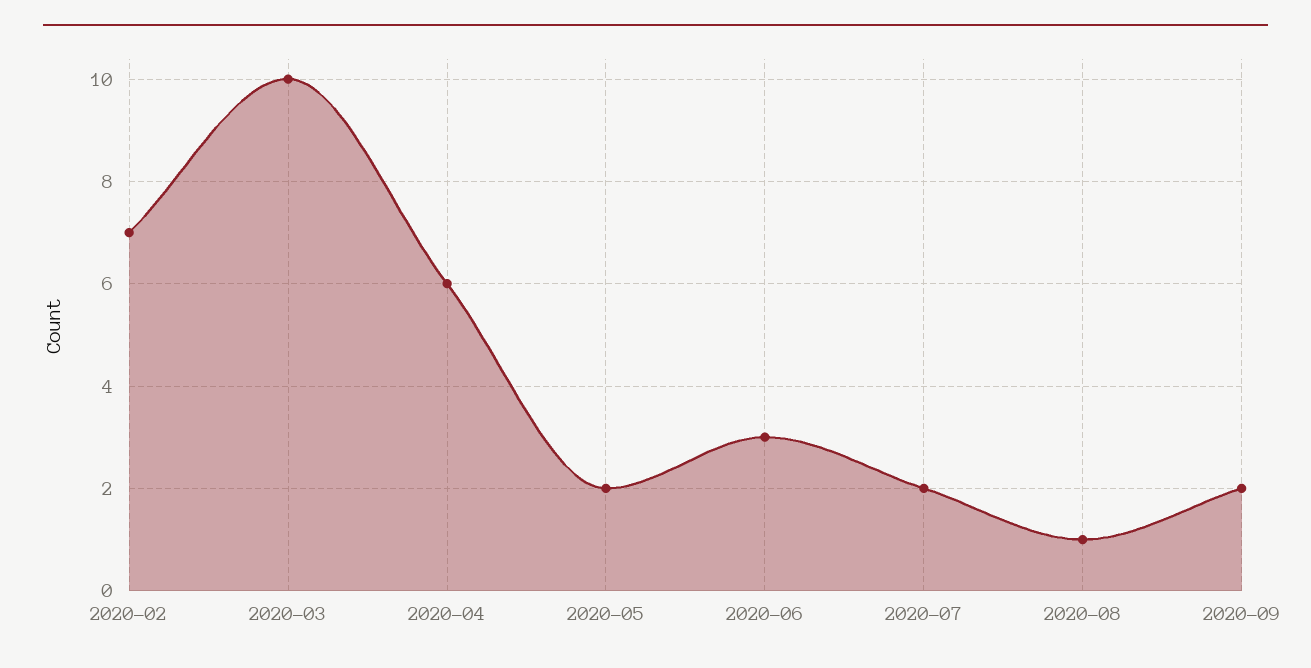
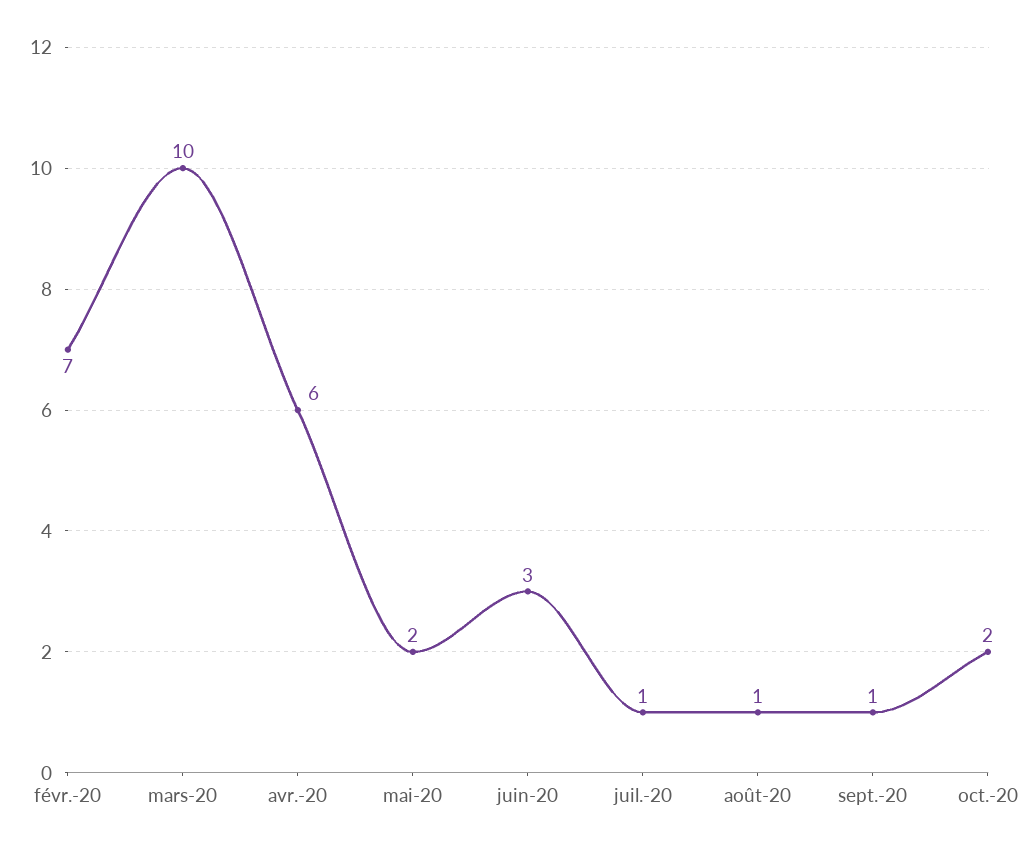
2020-07: 2 -> 1
2020-09: 2 -> 1
oct.-20: none -> 2

